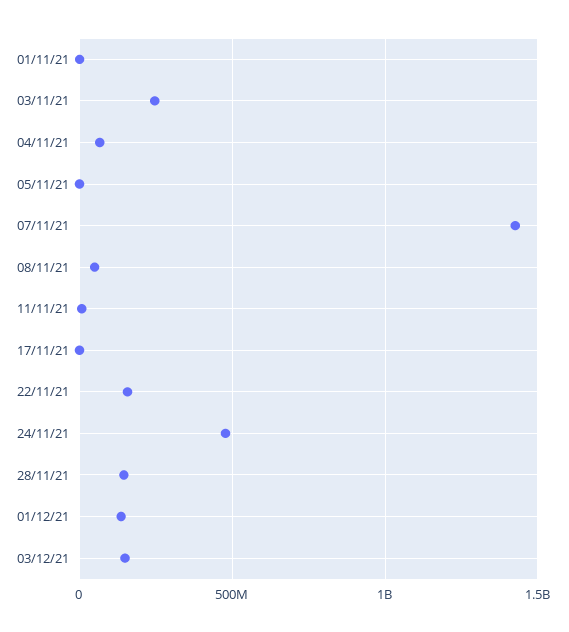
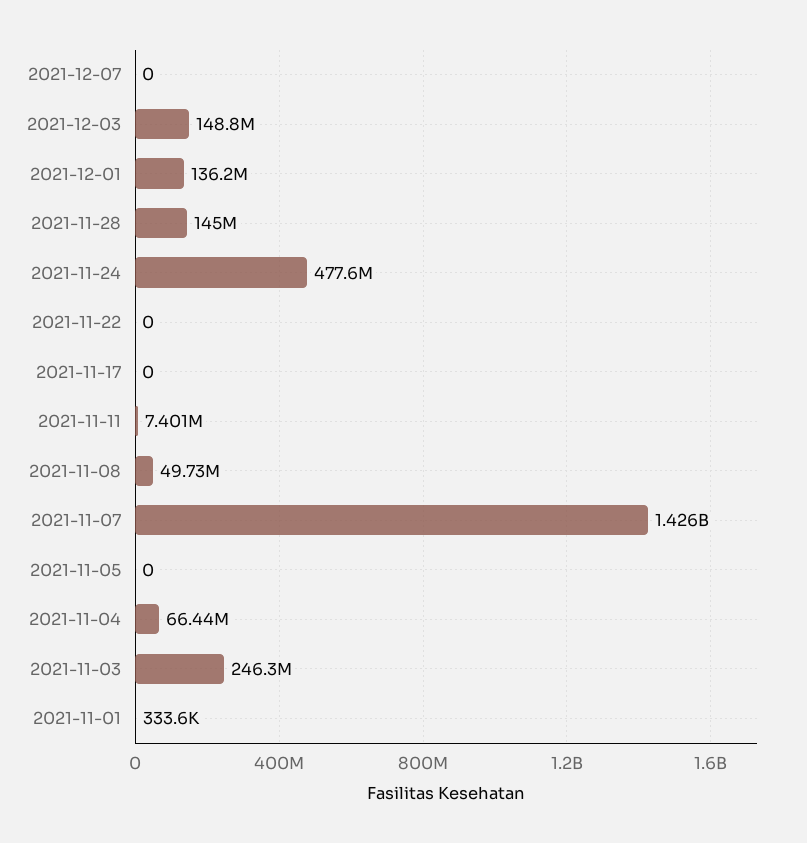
22/11/21: 150000000 -> 0
2021-12-07: none -> 0

